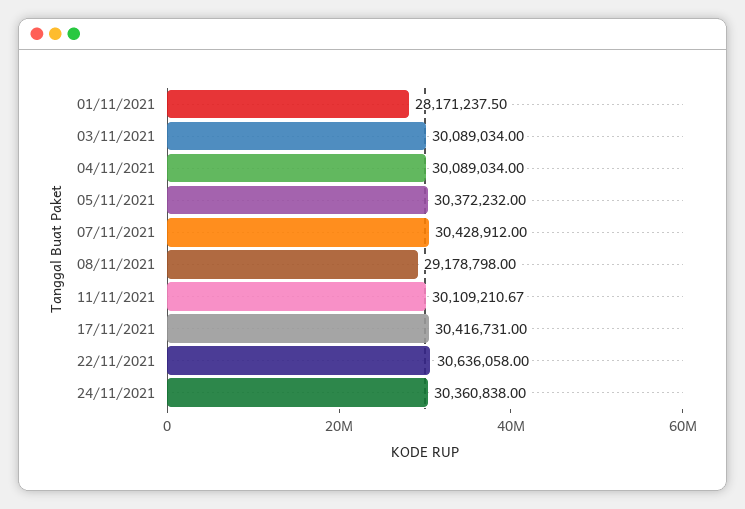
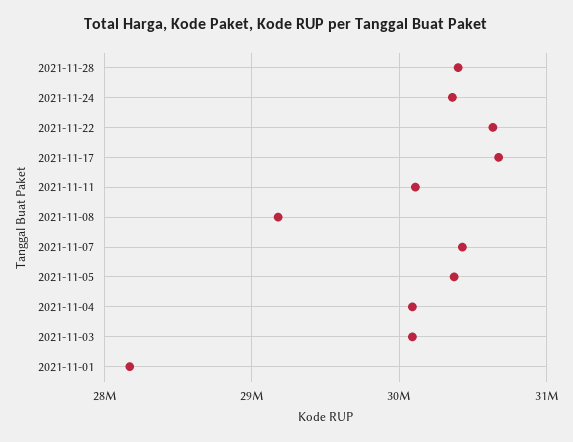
17/11/2021: 30416731 -> 30700000
2021-11-28: none -> 30400000

